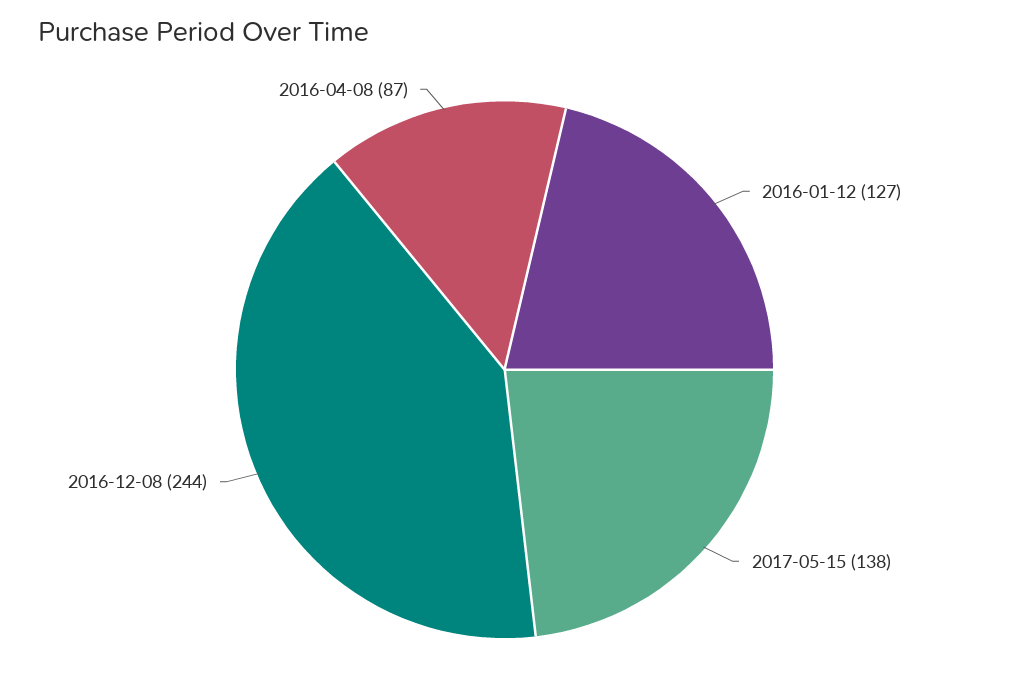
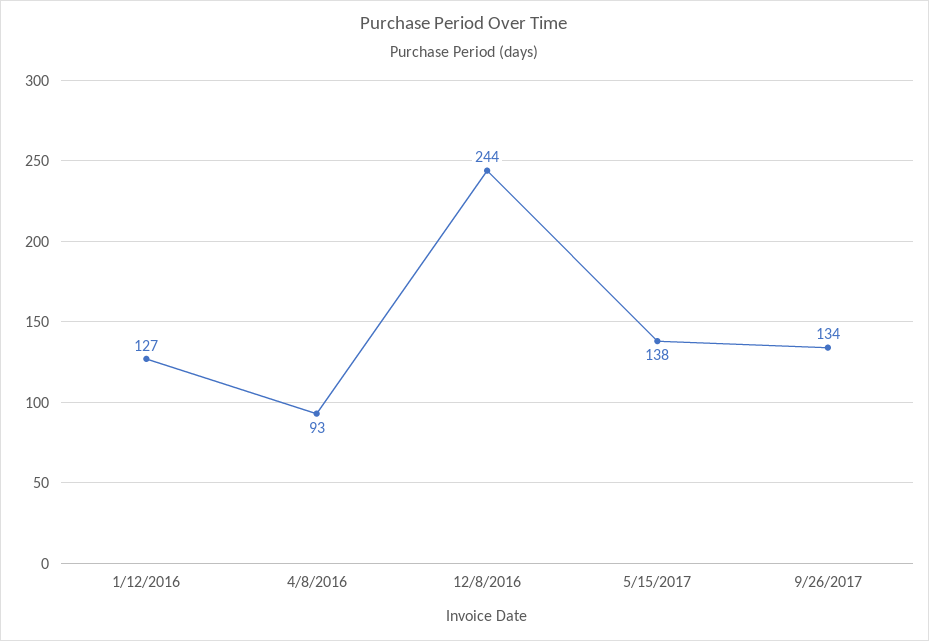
2016-04-08: 87 -> 93
9/26/2017: none -> 134

